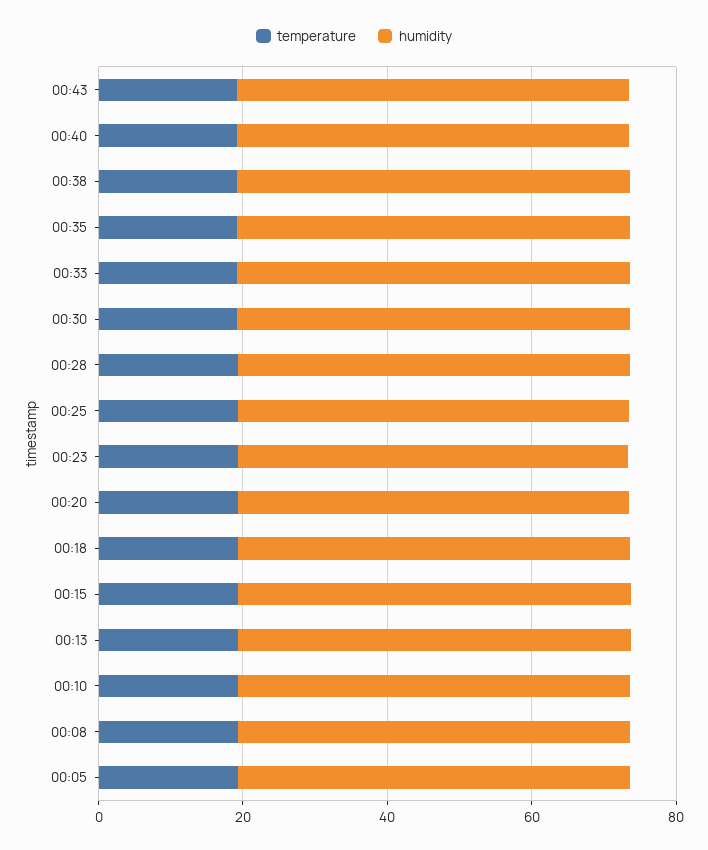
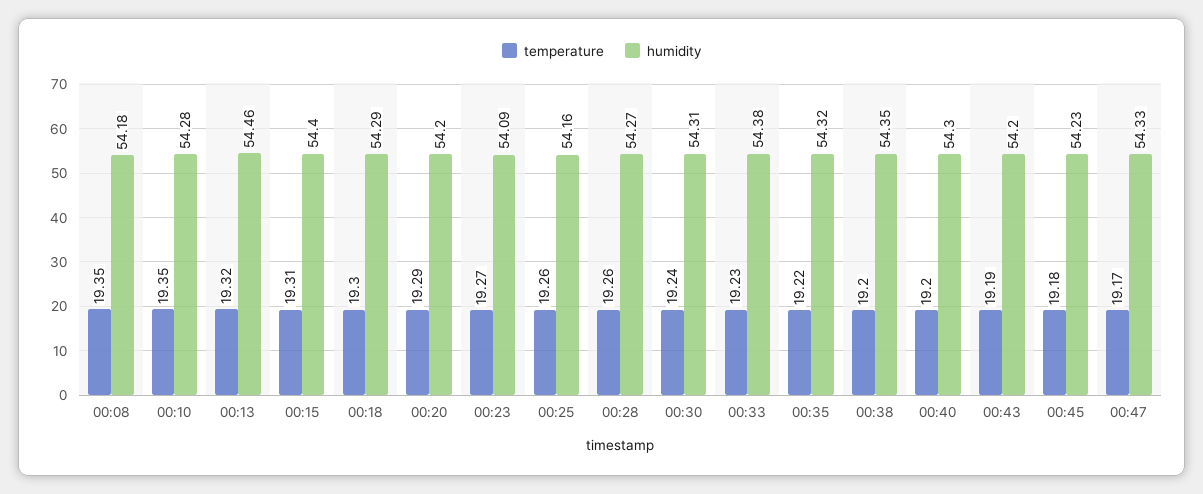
temperature, 00:05: 20 -> none
humidity, 00:05: 55 -> none
temperature, 00:45: none -> 19.18
humidity, 00:45: none -> 54.23
temperature, 00:47: none -> 19.17
humidity, 00:47: none -> 54.33

